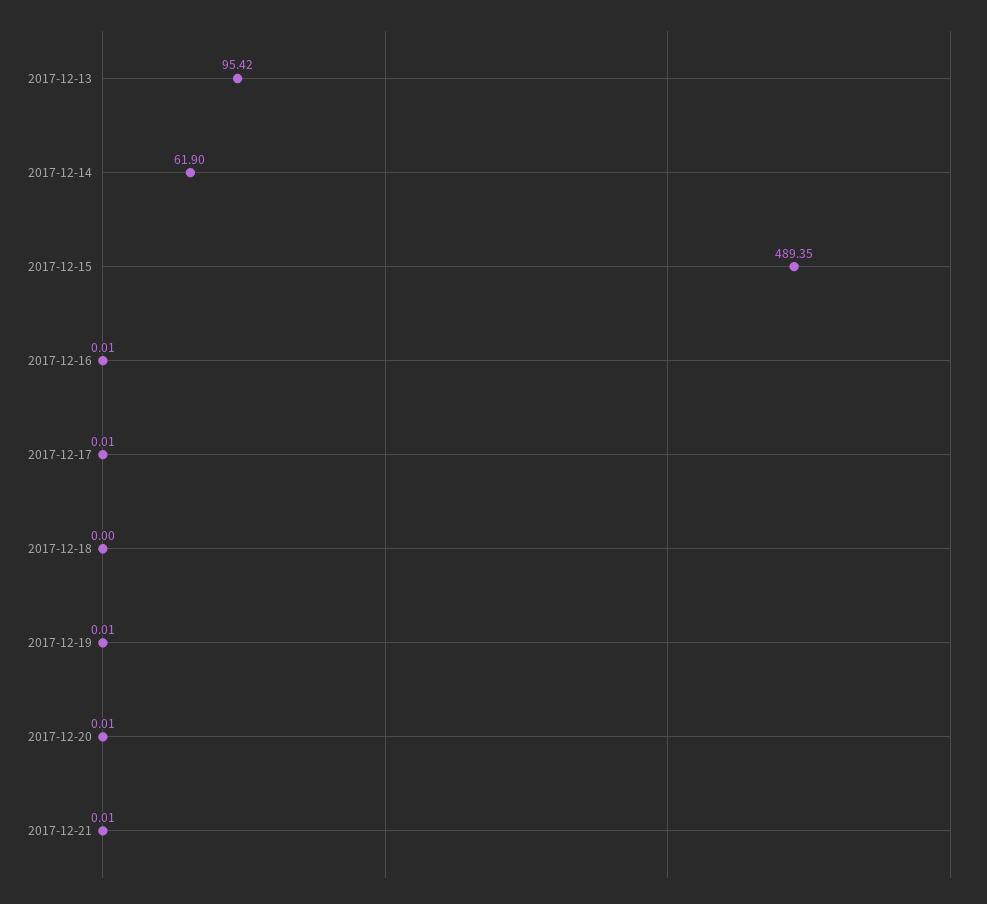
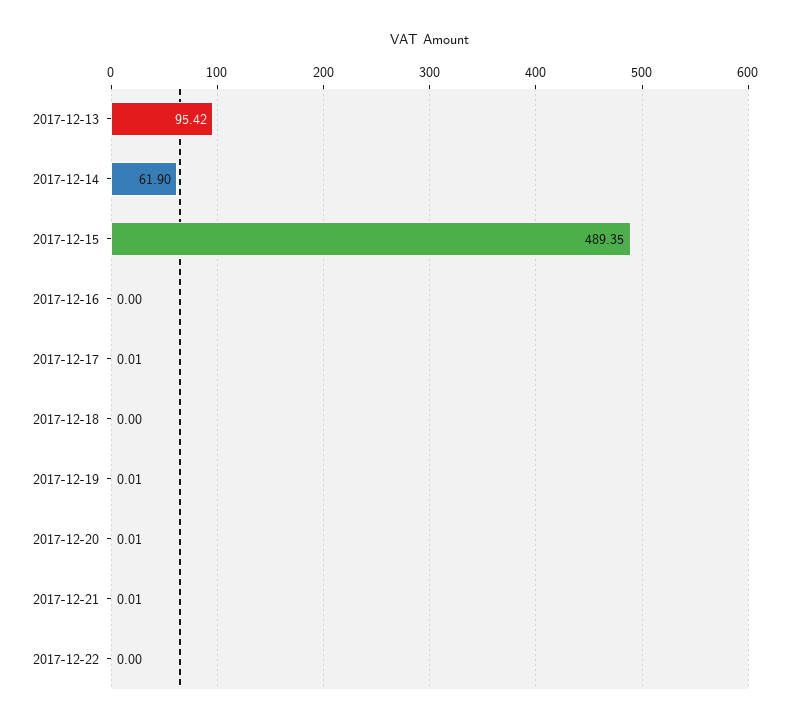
2017-12-16: 0.01 -> 0
2017-12-22: none -> 0

